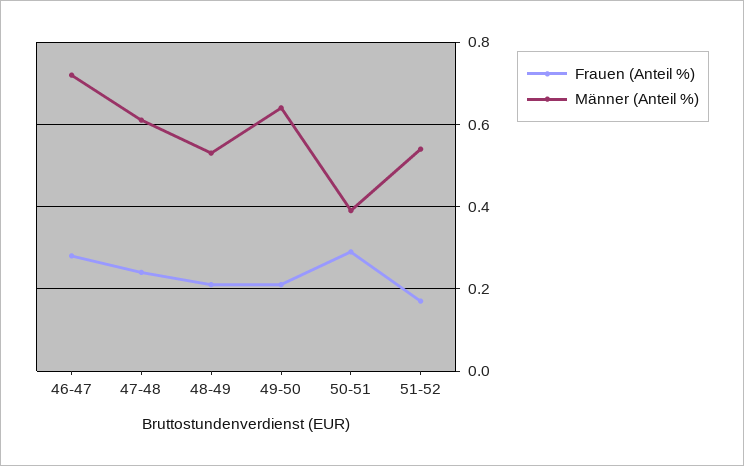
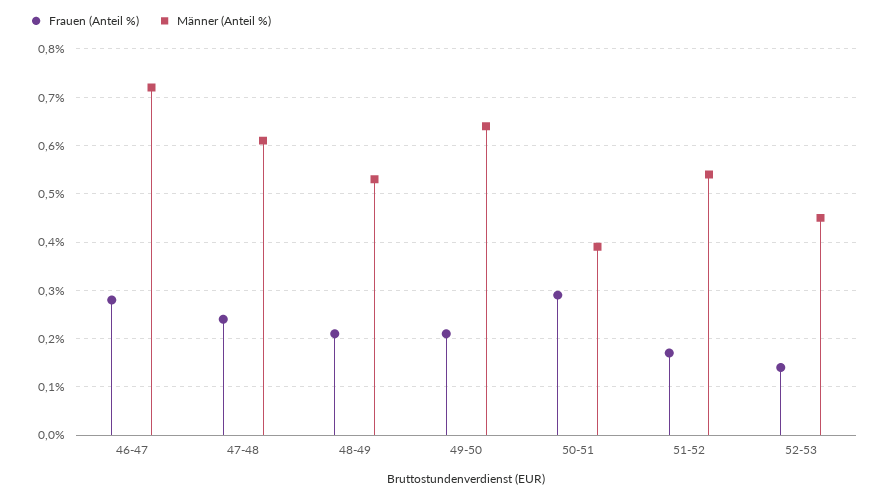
Frauen (Anteil %), 52-53: none -> 0.15
Männer (Anteil %), 52-53: none -> 0.45

